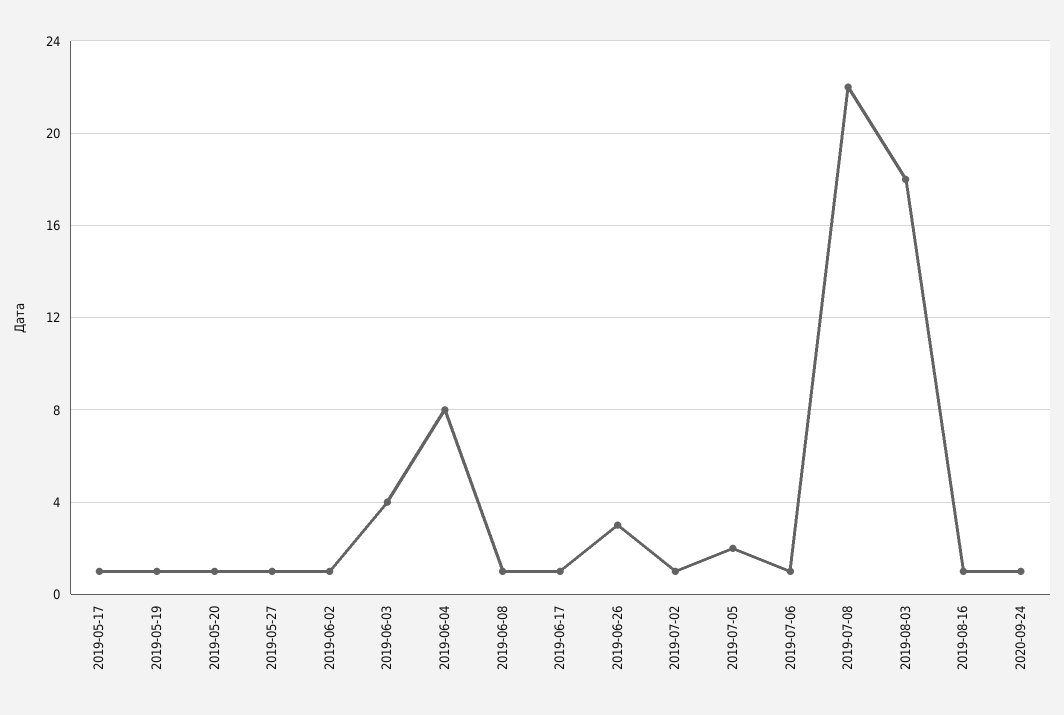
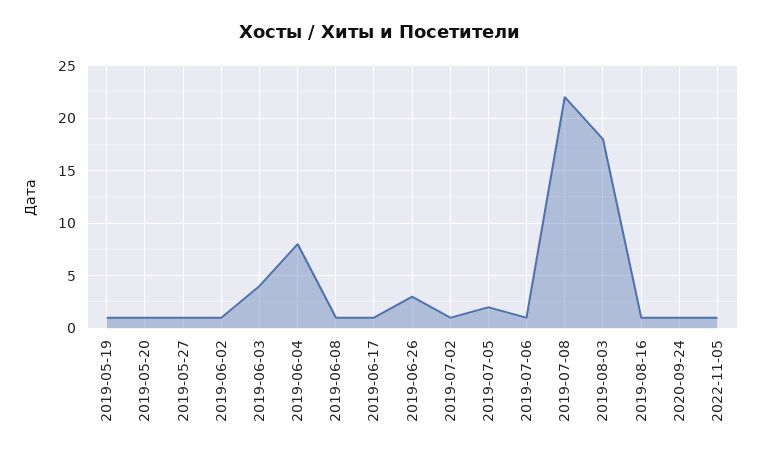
2019-05-17: 1 -> none
2022-11-05: none -> 1

